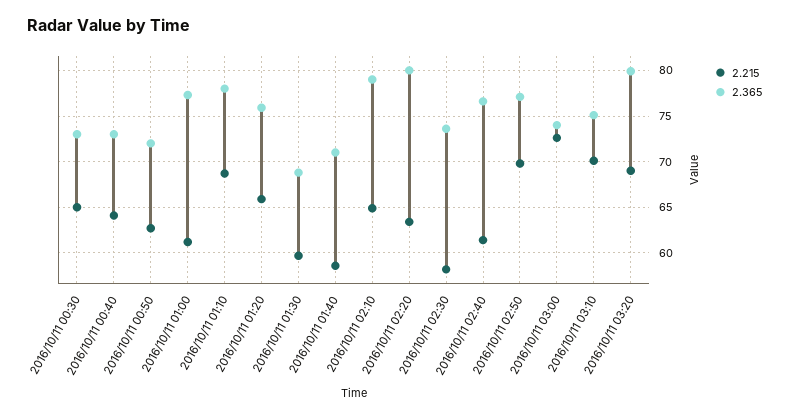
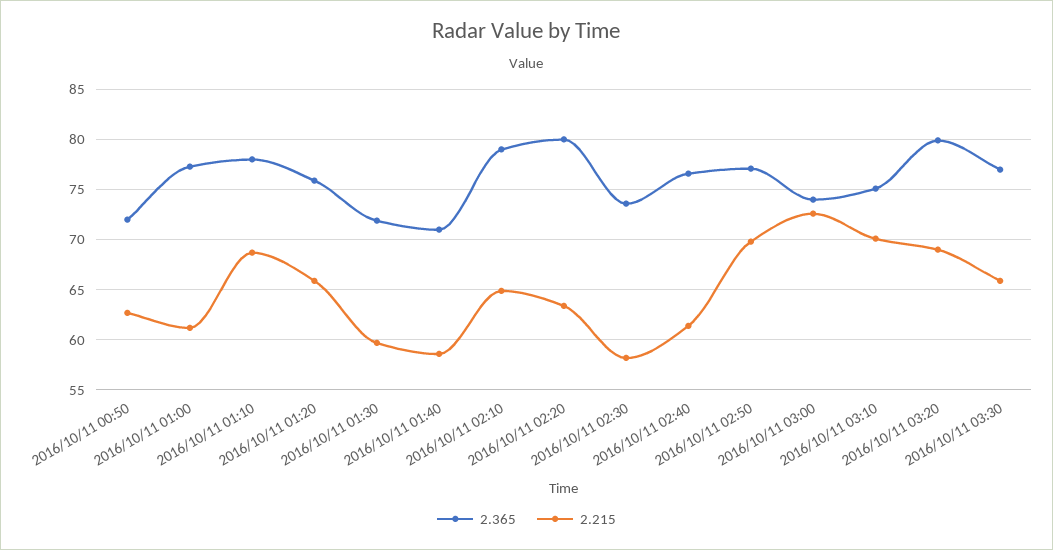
2.215, 2016/10/11 00:30: 65 -> none
2.365, 2016/10/11 00:30: 73 -> none
2.215, 2016/10/11 00:40: 64 -> none
2.365, 2016/10/11 00:40: 73 -> none
2.365, 2016/10/11 01:30: 69 -> 72
2.365, 2016/10/11 03:30: none -> 77
2.215, 2016/10/11 03:30: none -> 66

